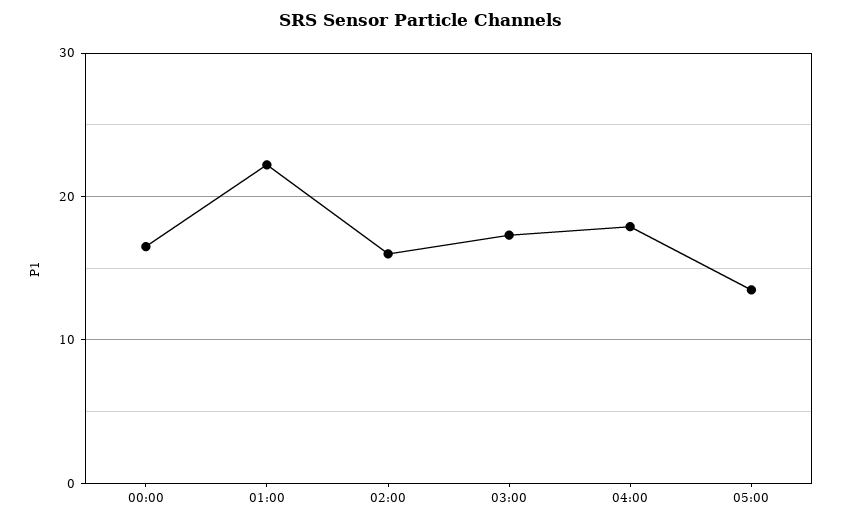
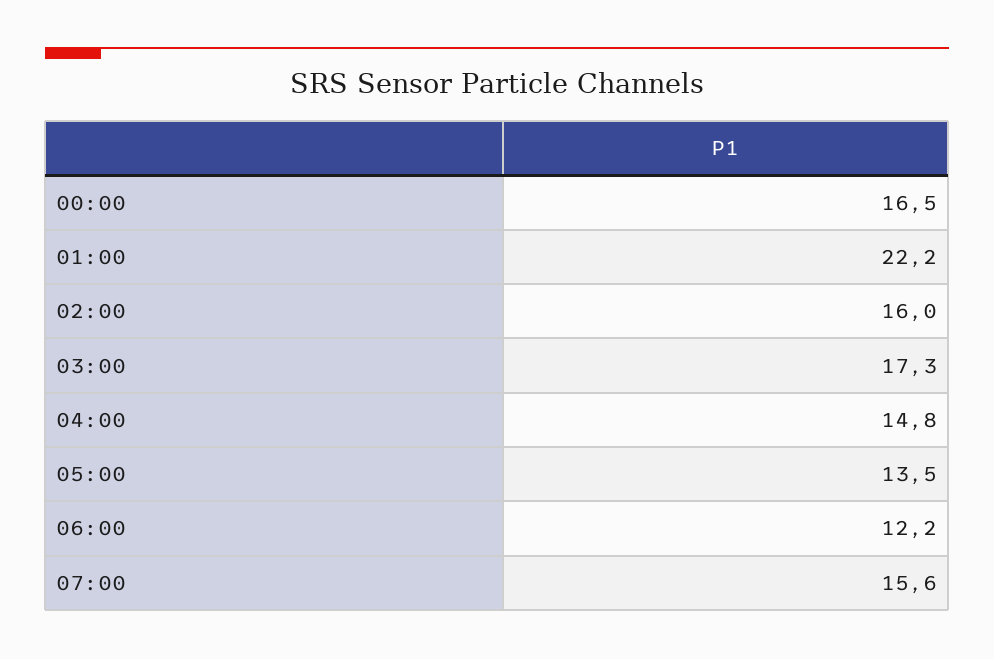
04:00: 18 -> 14.8
06:00: none -> 12.2
07:00: none -> 15.6

